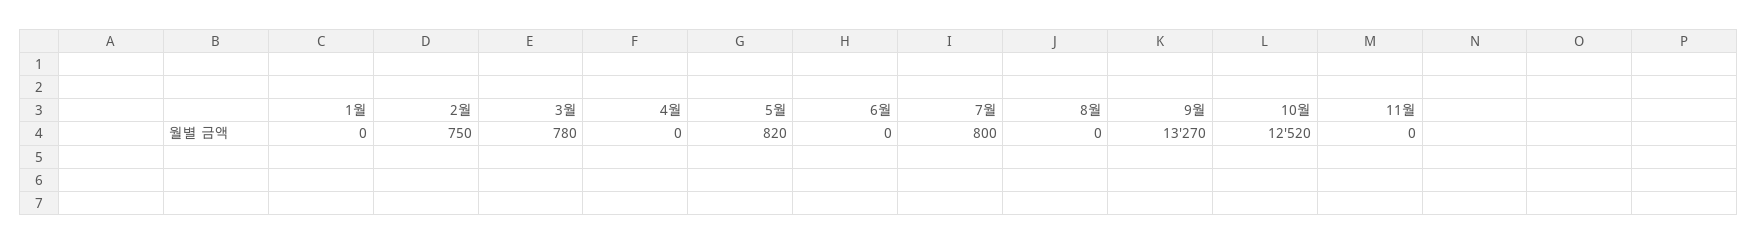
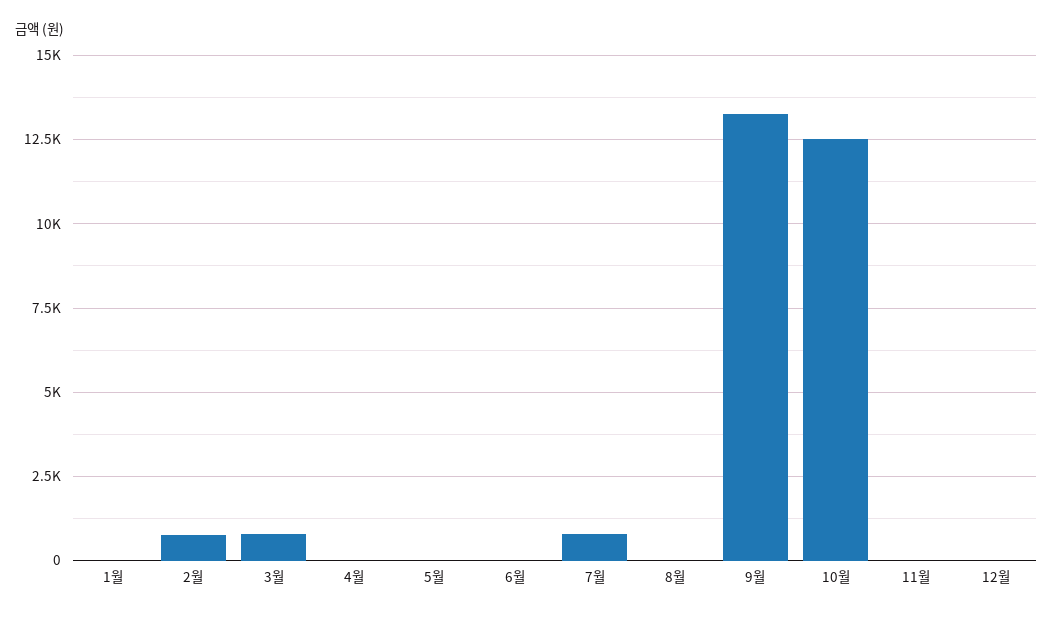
5월: 820 -> 0
12월: none -> 0

